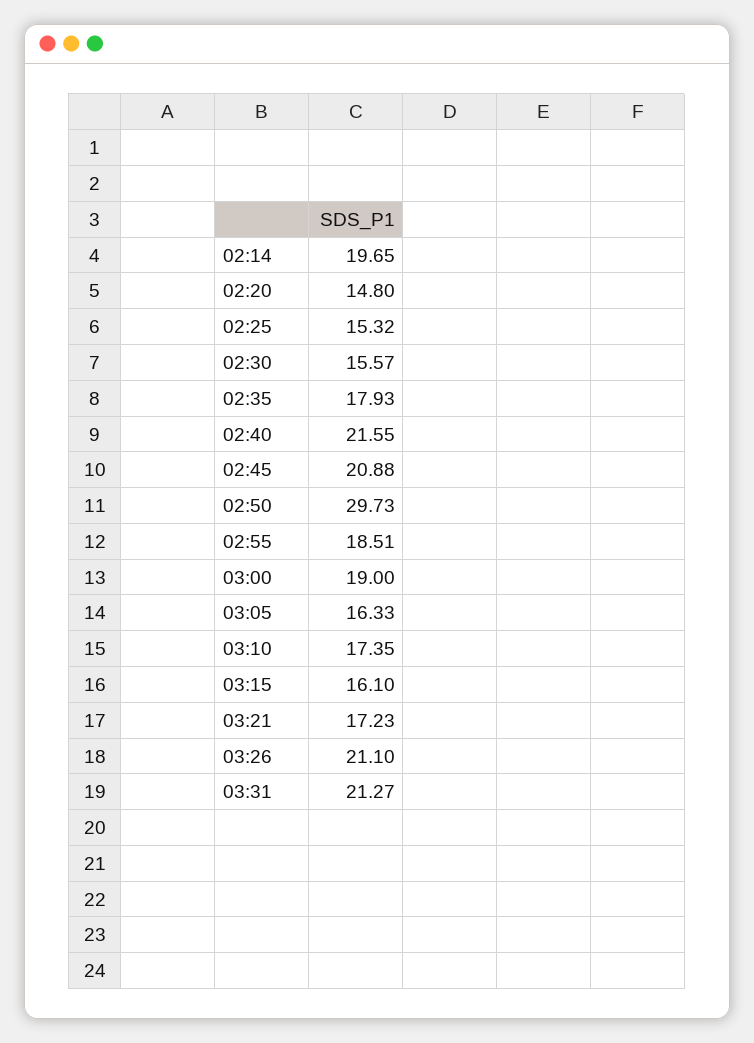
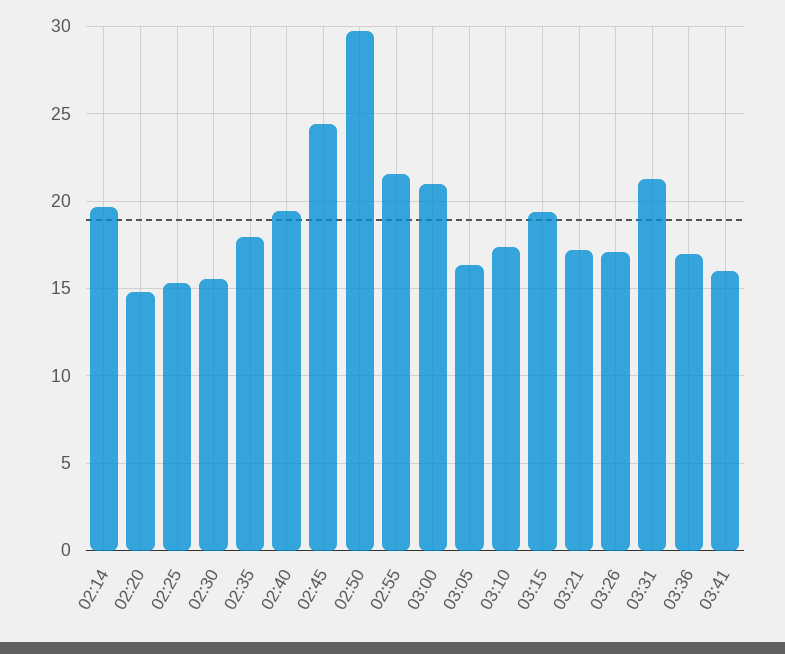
02:40: 21.55 -> 19.5
02:45: 20.88 -> 24.5
02:55: 18.51 -> 21.5
03:00: 19 -> 21
03:15: 16.1 -> 19.5
03:26: 21.1 -> 17
03:36: none -> 17
03:41: none -> 16

